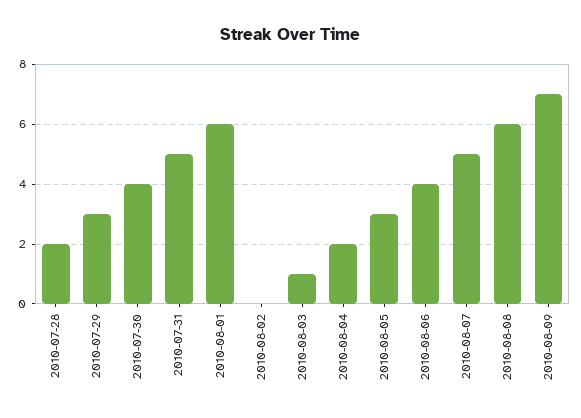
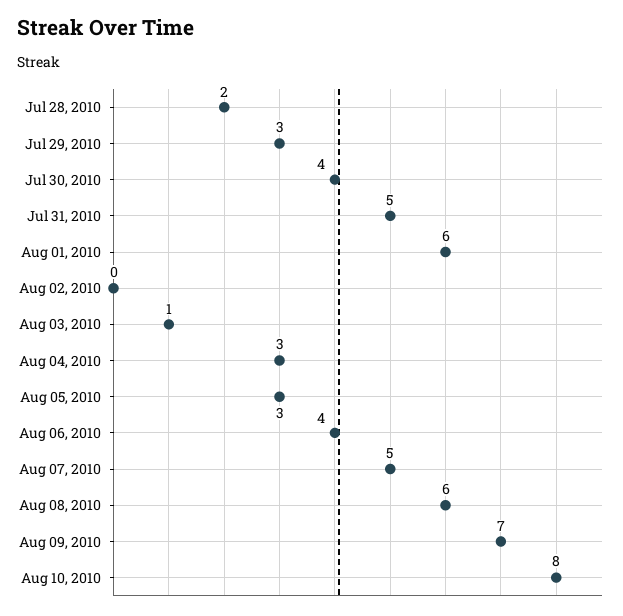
2010-08-04: 2 -> 3
Aug 10, 2010: none -> 8

